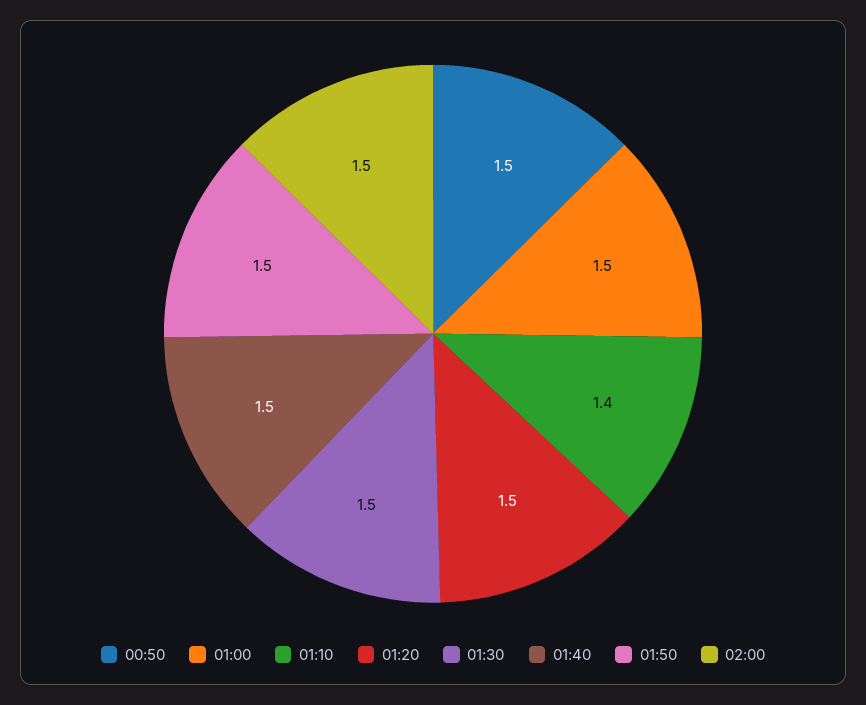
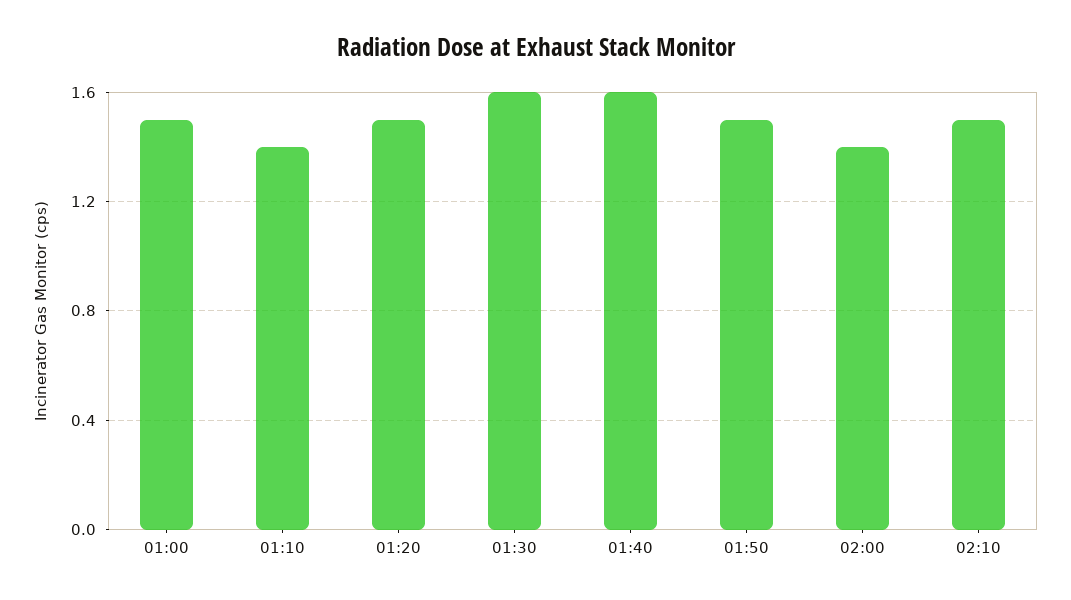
00:50: 1.5 -> none
01:30: 1.5 -> 1.6
01:40: 1.5 -> 1.6
02:00: 1.5 -> 1.4
02:10: none -> 1.5

